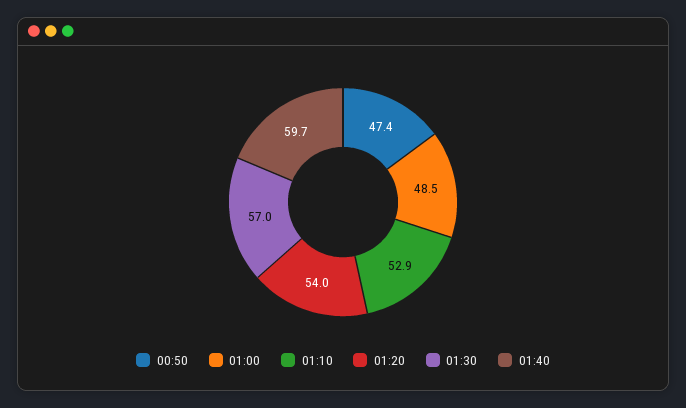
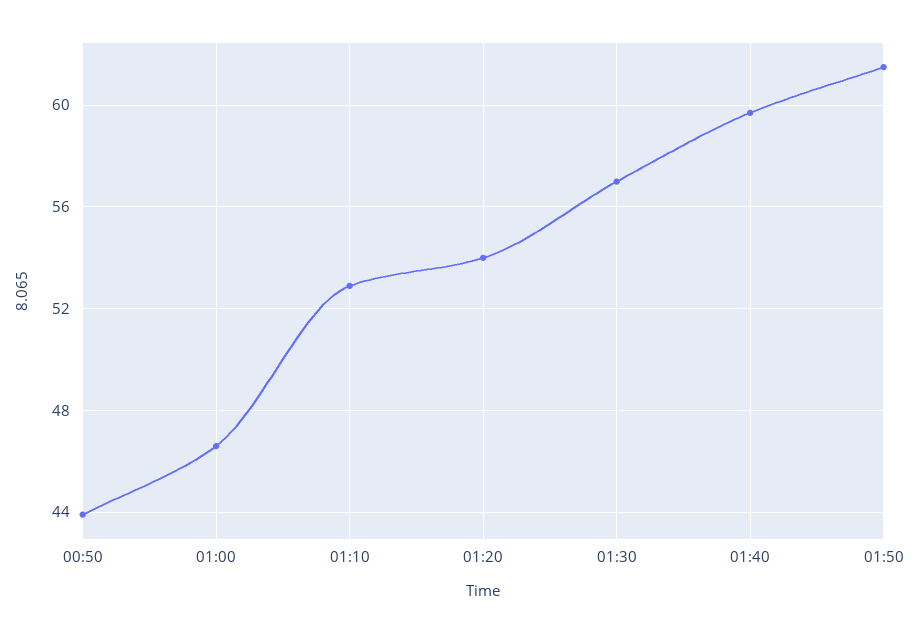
00:50: 47.4 -> 44
01:00: 48.5 -> 46.5
01:50: none -> 61.5

